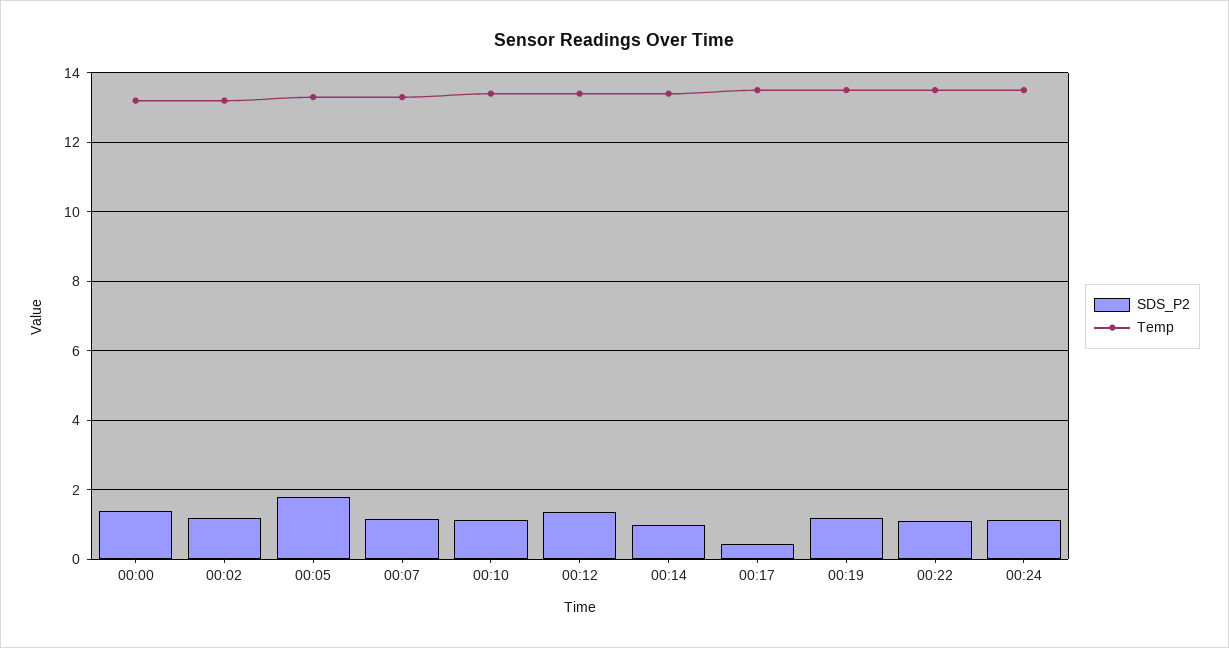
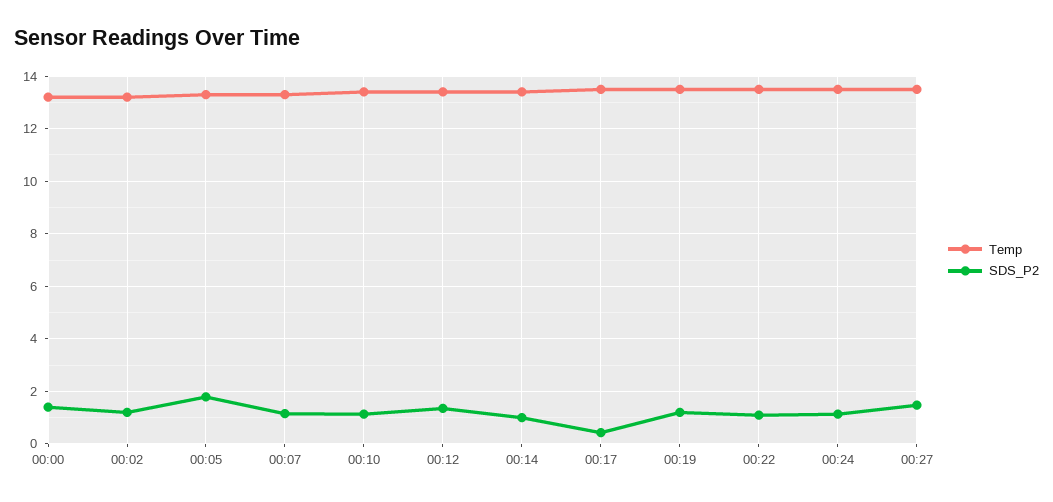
Temp, 00:27: none -> 13.5
SDS_P2, 00:27: none -> 1.5

